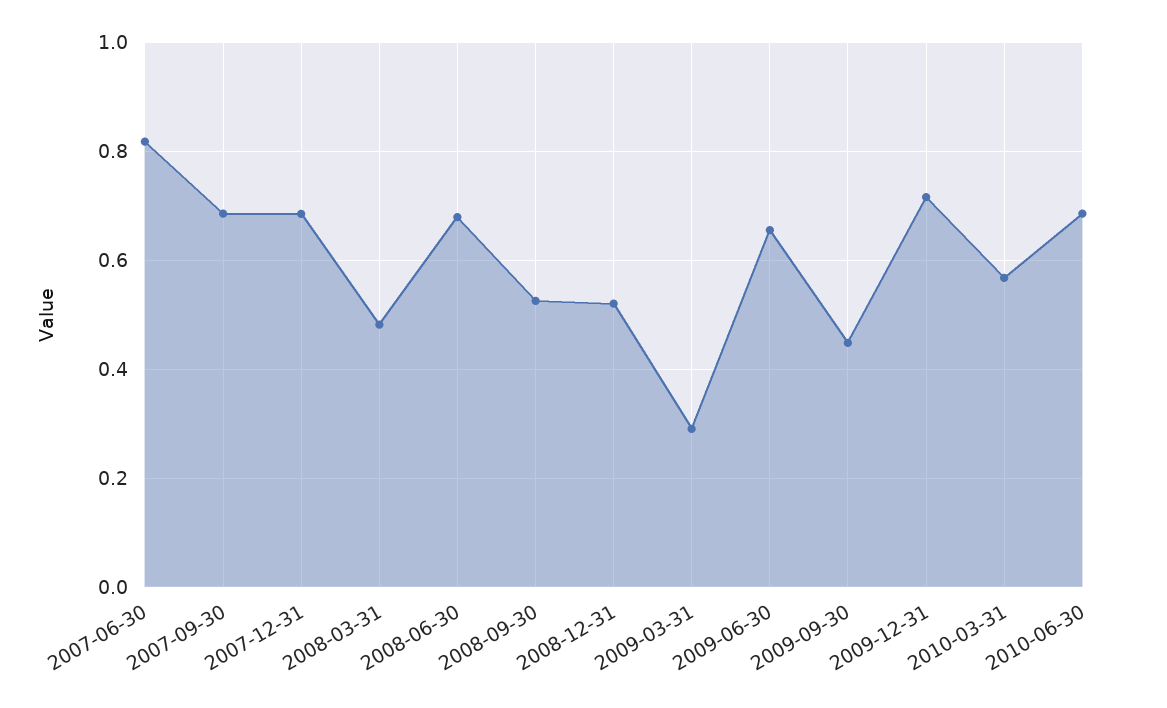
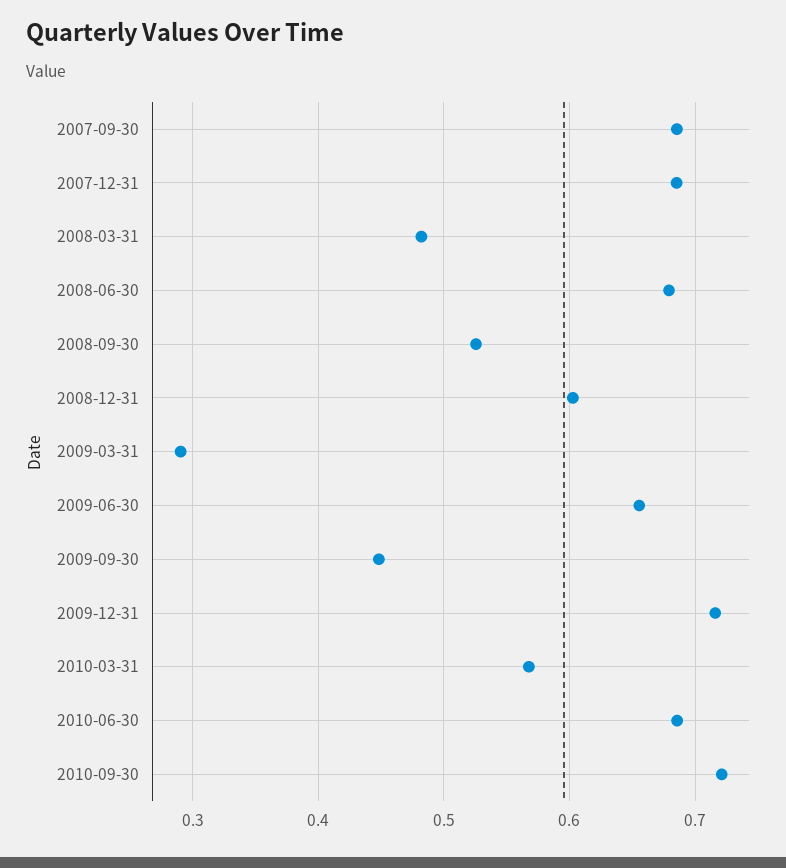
2007-06-30: 0.82 -> none
2008-12-31: 0.52 -> 0.6
2010-09-30: none -> 0.72

